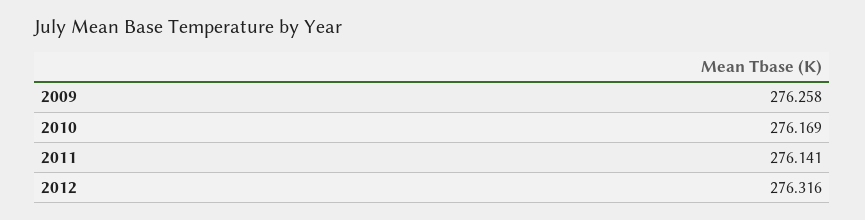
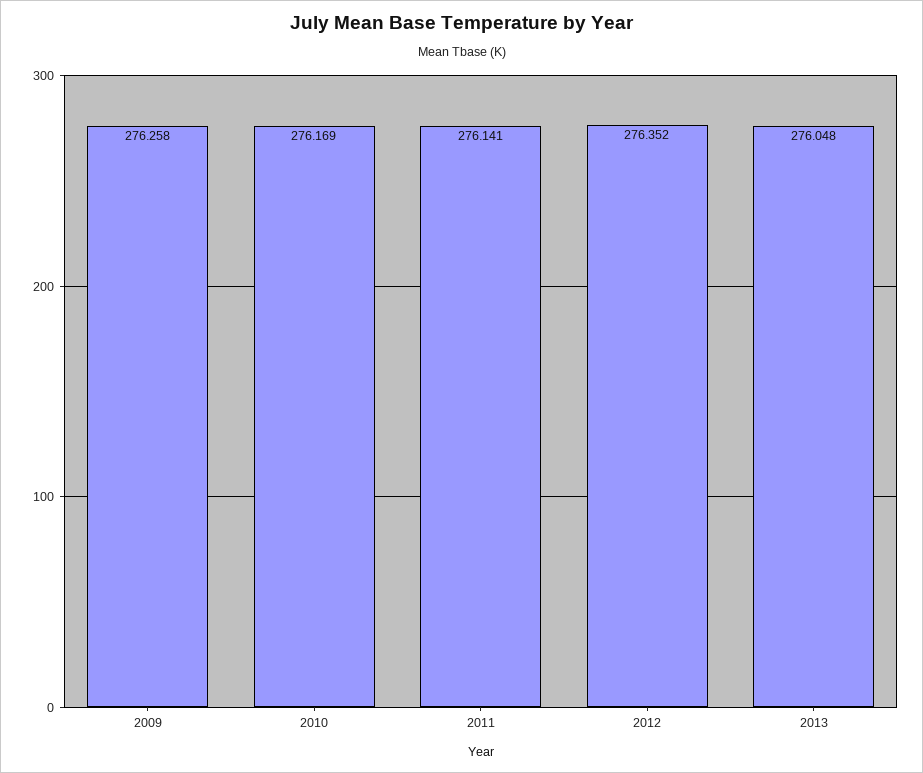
2012: 276.316 -> 276.352
2013: none -> 276.048

